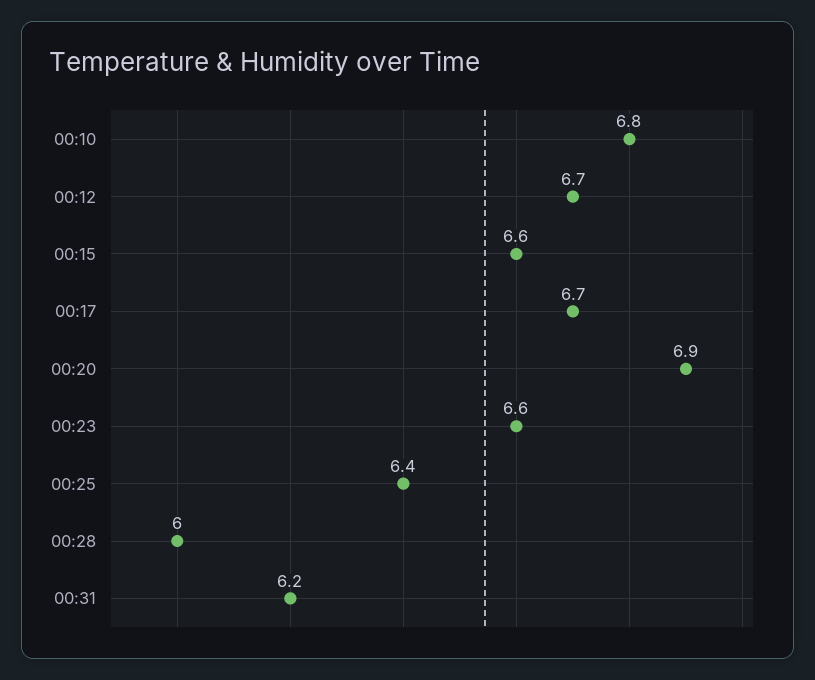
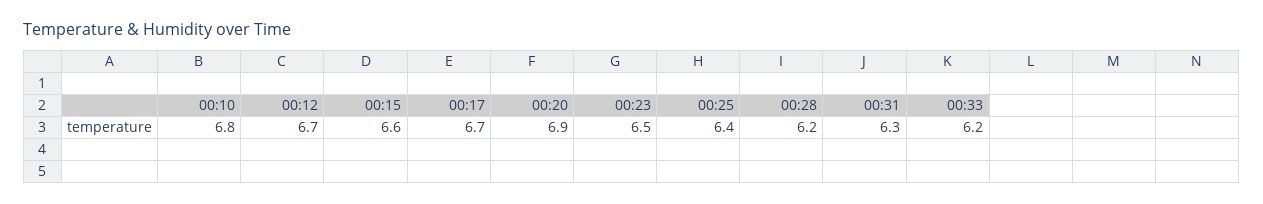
00:23: 6.6 -> 6.5
00:28: 6 -> 6.2
00:31: 6.2 -> 6.3
00:33: none -> 6.2

